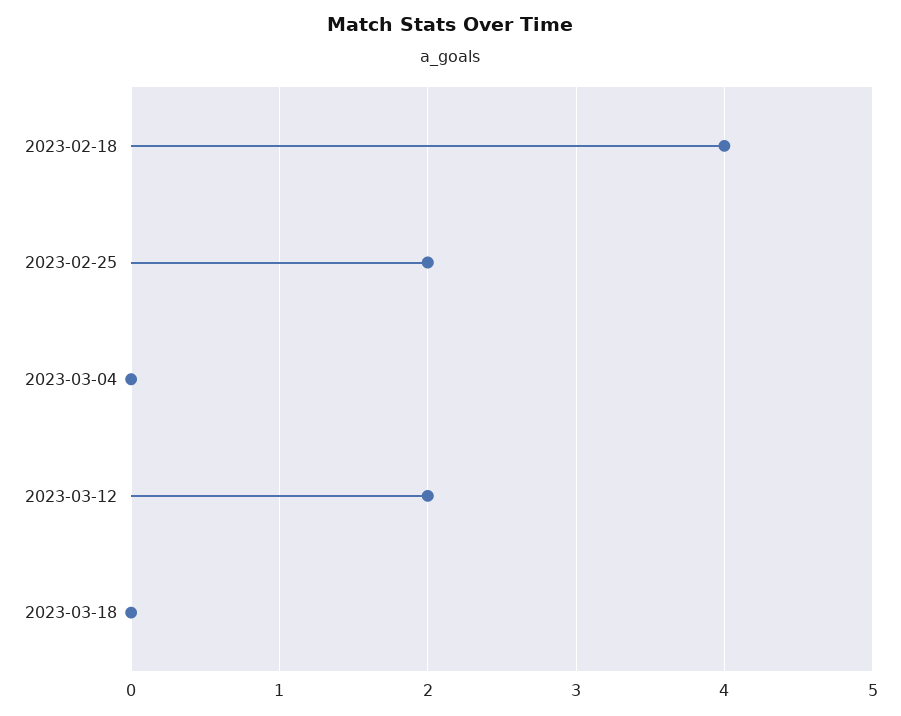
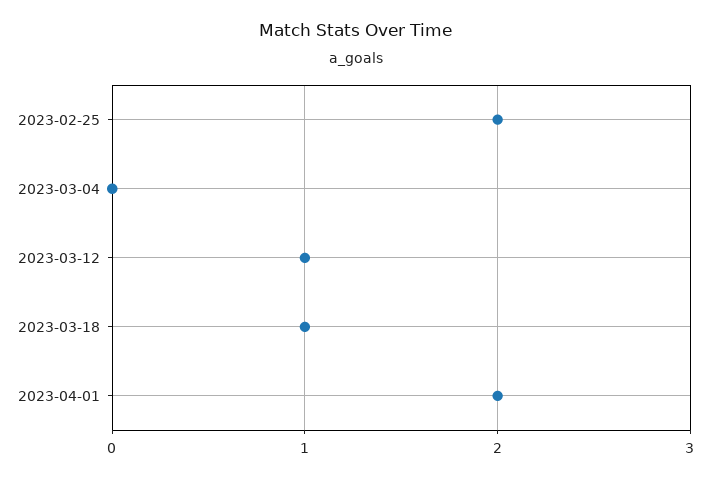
2023-02-18: 4 -> none
2023-03-12: 2 -> 1
2023-03-18: 0 -> 1
2023-04-01: none -> 2

